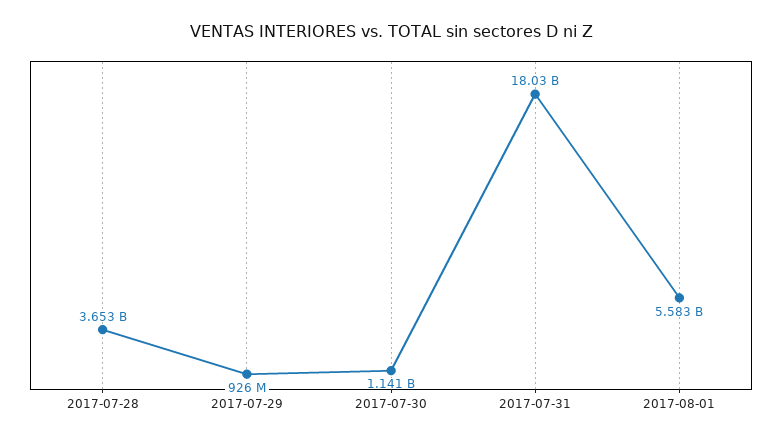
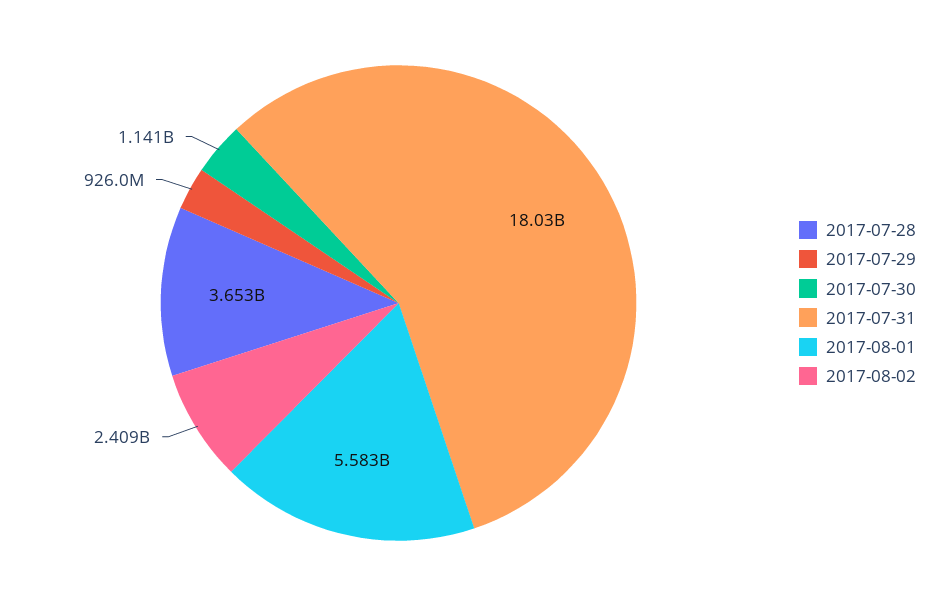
2017-08-02: none -> 2409000000

